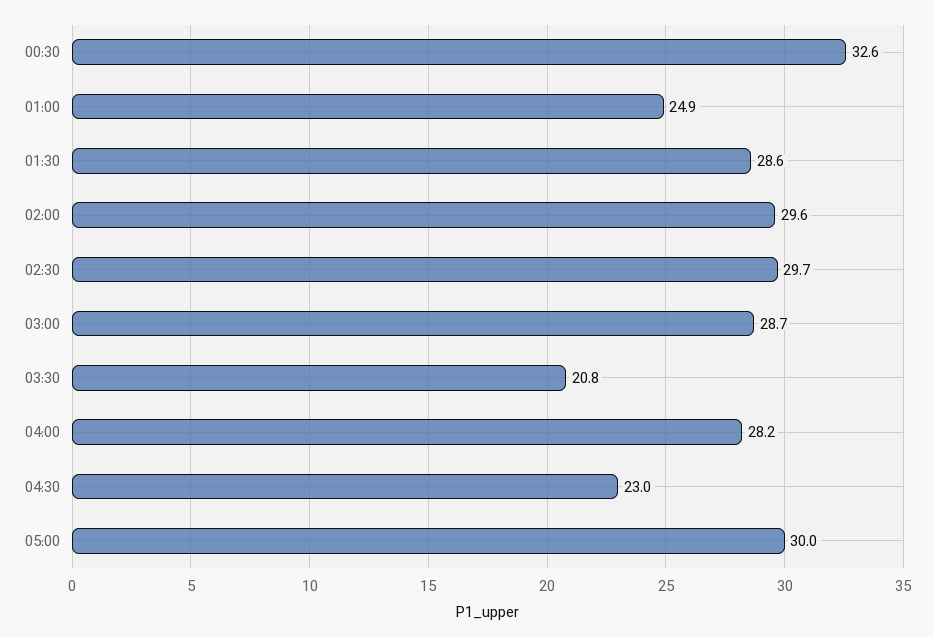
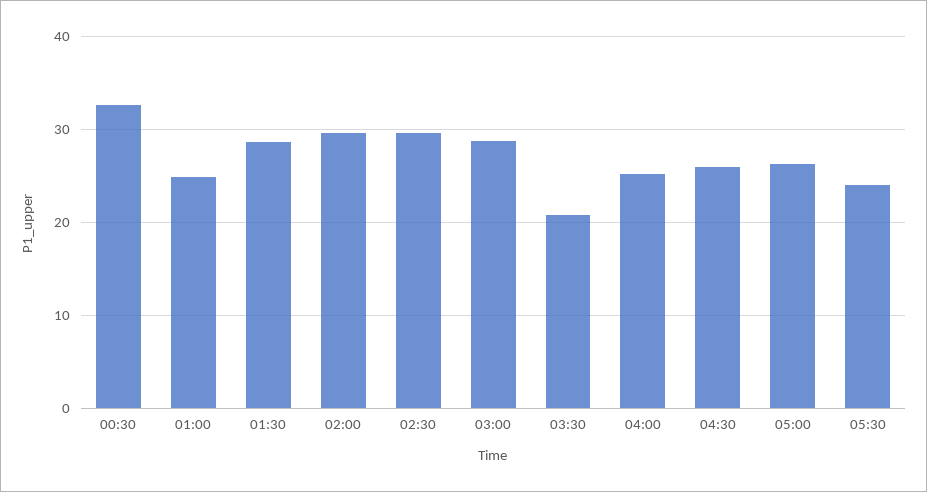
04:00: 28.2 -> 25
04:30: 23 -> 26
05:00: 30 -> 26
05:30: none -> 24

